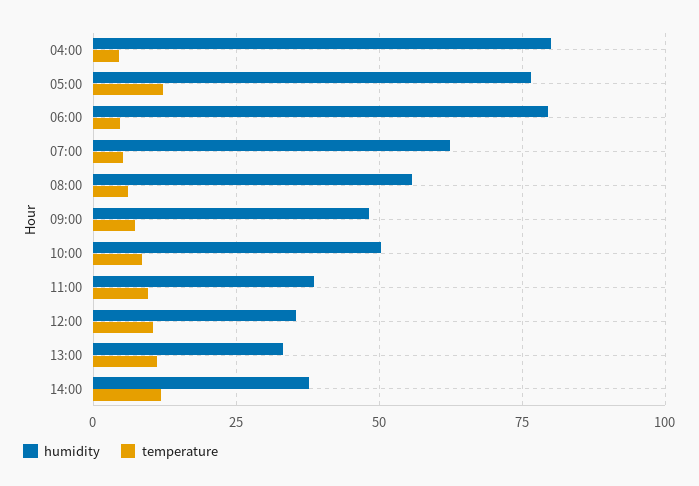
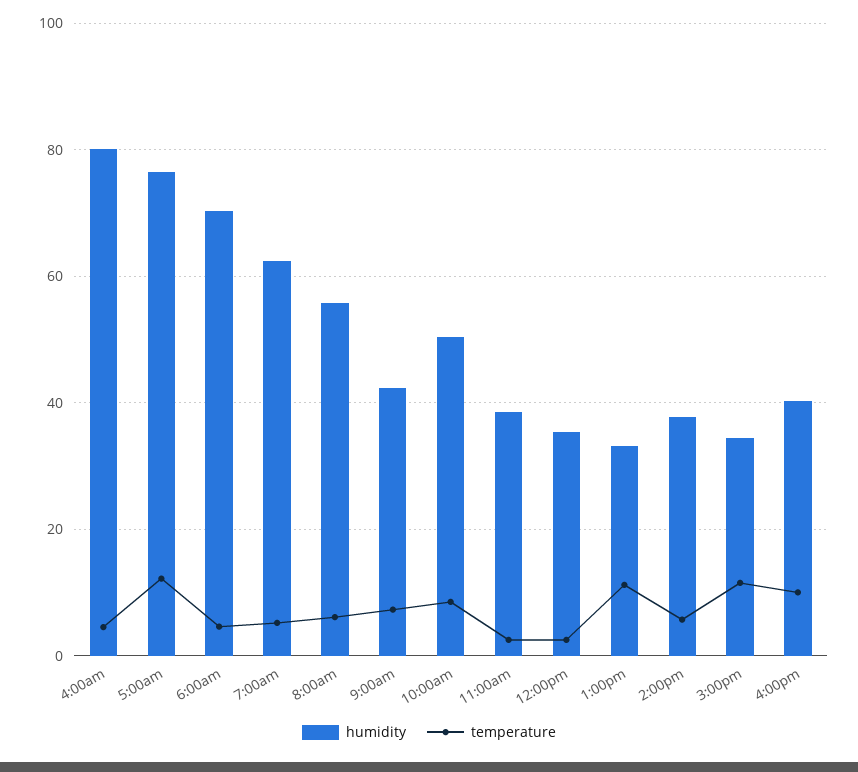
humidity, 06:00: 80 -> 70
humidity, 09:00: 47.5 -> 42
temperature, 11:00: 10 -> 2
temperature, 12:00: 10 -> 2
temperature, 14:00: 12.5 -> 6
humidity, 3:00pm: none -> 34
temperature, 3:00pm: none -> 12
humidity, 4:00pm: none -> 40
temperature, 4:00pm: none -> 10

